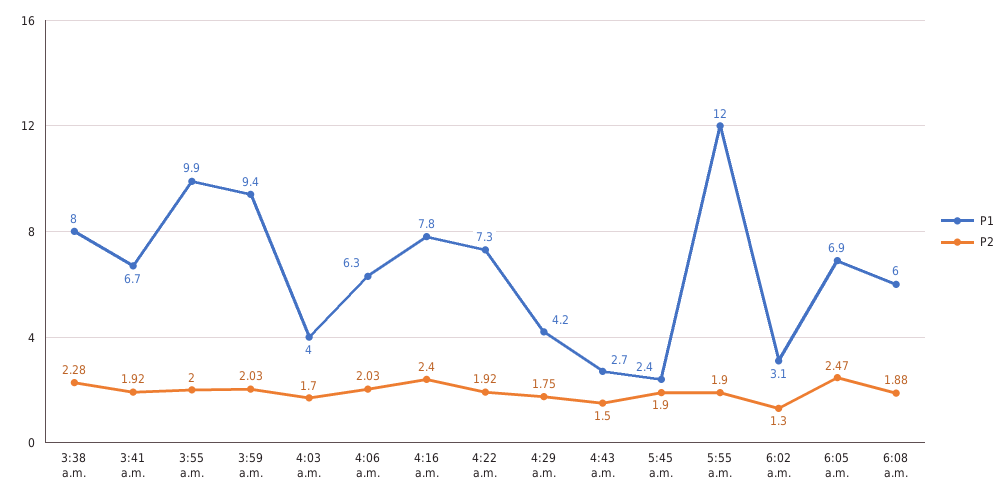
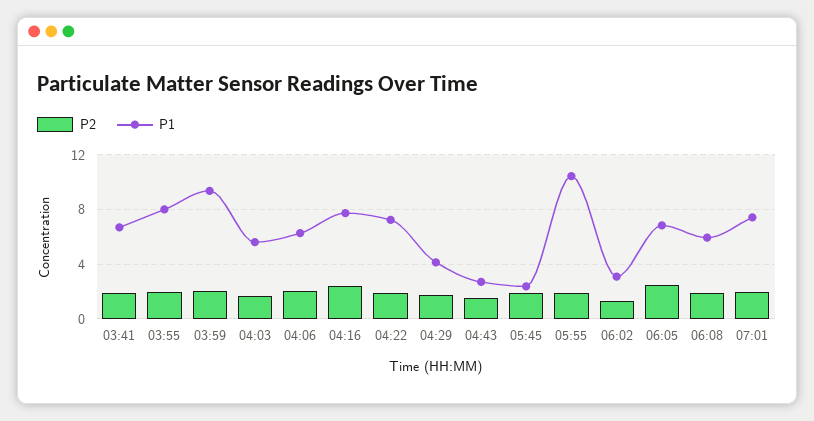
P1, 3:38 a.m.: 8 -> none
P2, 3:38 a.m.: 2.28 -> none
P1, 3:55 a.m.: 9.9 -> 8
P1, 4:03 a.m.: 4 -> 5.5
P1, 5:55 a.m.: 12 -> 10.5
P2, 07:01: none -> 2
P1, 07:01: none -> 7.5

